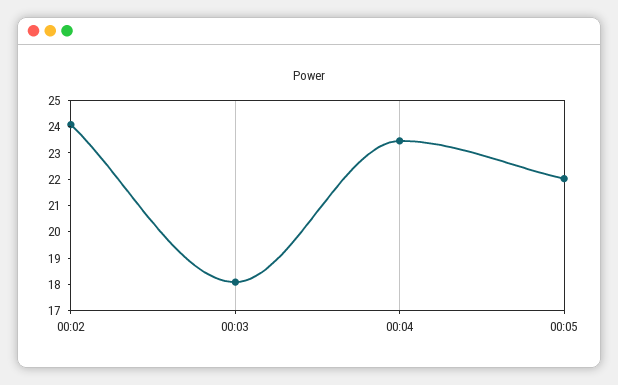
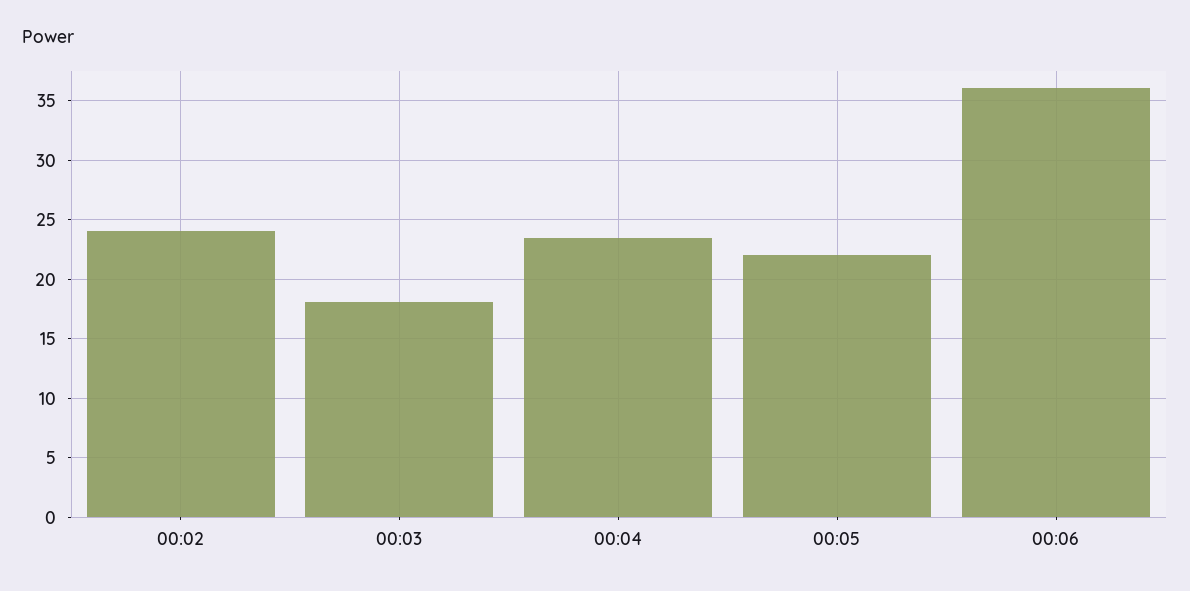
00:06: none -> 36

